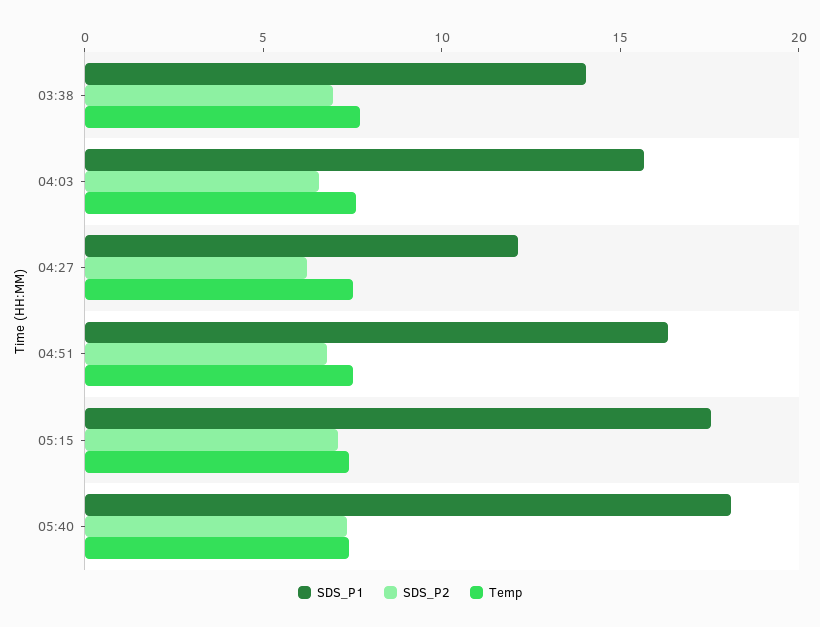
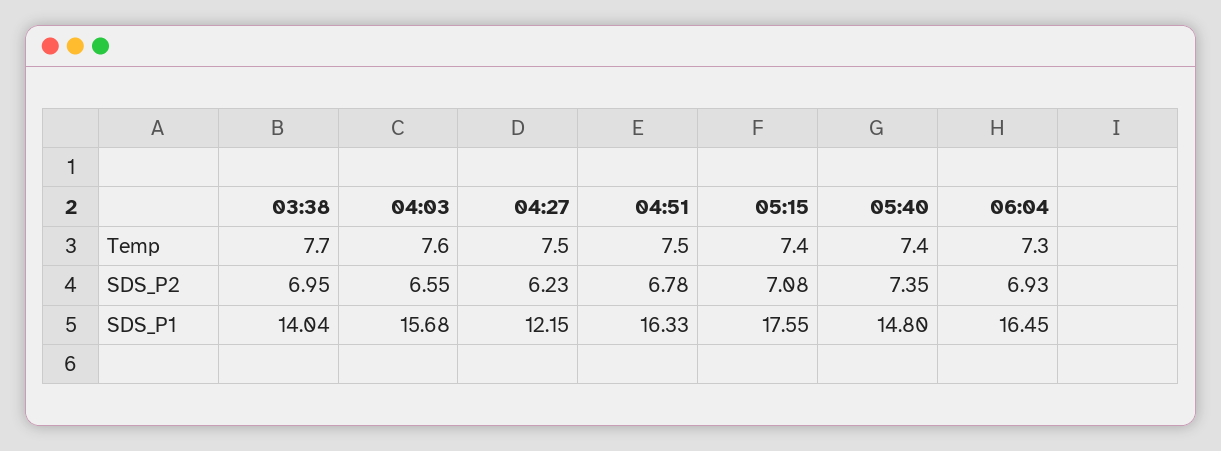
SDS_P1, 05:40: 18 -> 14.8
Temp, 06:04: none -> 7.3
SDS_P2, 06:04: none -> 6.93
SDS_P1, 06:04: none -> 16.45

